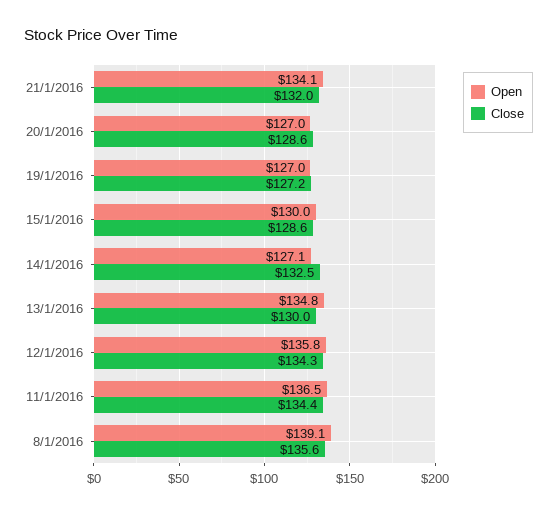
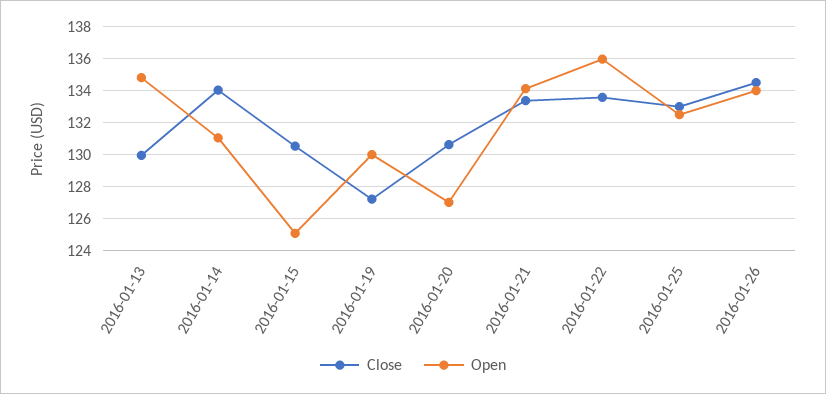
Close, 21/1/2016: 132 -> 133.5
Close, 20/1/2016: 128.6 -> 130.5
Open, 19/1/2016: 127 -> 130
Open, 15/1/2016: 130 -> 125
Close, 15/1/2016: 128.6 -> 130.5
Open, 14/1/2016: 127.1 -> 131
Close, 14/1/2016: 132.5 -> 134
Open, 12/1/2016: 135.8 -> none
Close, 12/1/2016: 134.3 -> none
Open, 11/1/2016: 136.5 -> none
Close, 11/1/2016: 134.4 -> none
Open, 8/1/2016: 139.1 -> none
Close, 8/1/2016: 135.6 -> none
Close, 2016-01-22: none -> 133.5
Open, 2016-01-22: none -> 136
Close, 2016-01-25: none -> 133
Open, 2016-01-25: none -> 132.5
Close, 2016-01-26: none -> 134.5
Open, 2016-01-26: none -> 134

